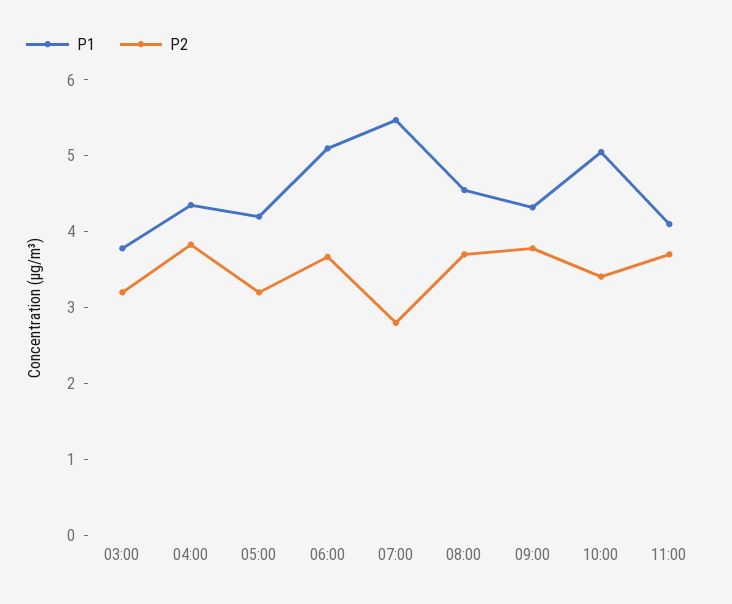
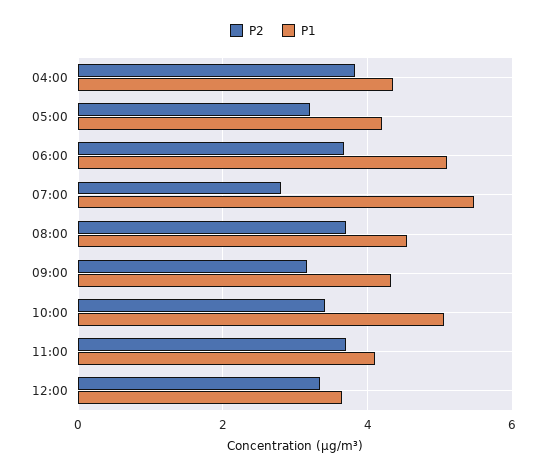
P1, 03:00: 3.8 -> none
P2, 03:00: 3.2 -> none
P2, 09:00: 3.8 -> 3.2
P2, 12:00: none -> 3.4
P1, 12:00: none -> 3.6

